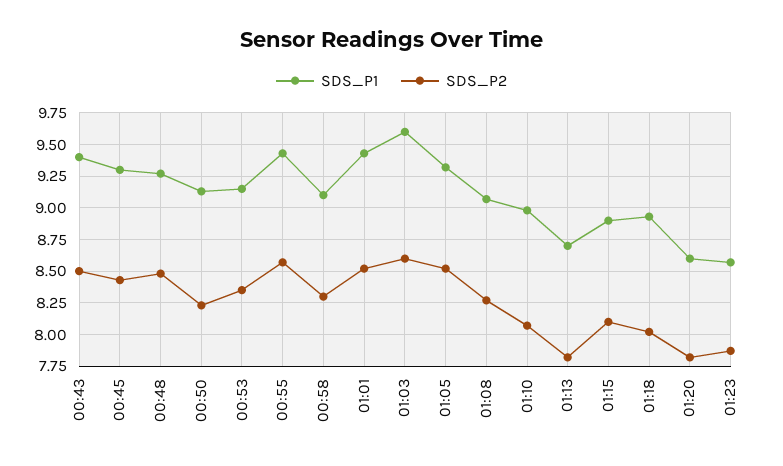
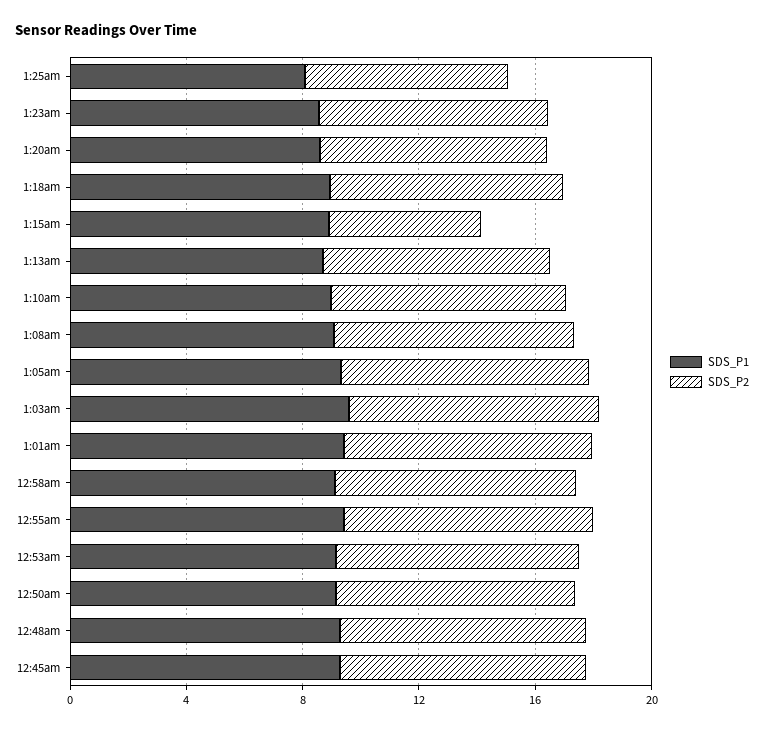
SDS_P1, 00:43: 9.4 -> none
SDS_P2, 00:43: 8.5 -> none
SDS_P2, 01:15: 8.1 -> 5
SDS_P1, 1:25am: none -> 8
SDS_P2, 1:25am: none -> 7

